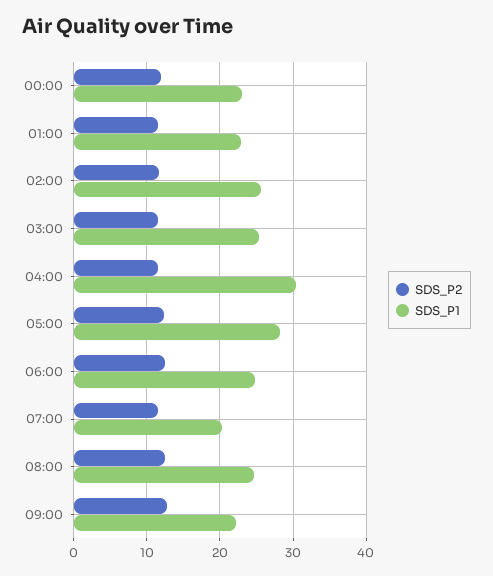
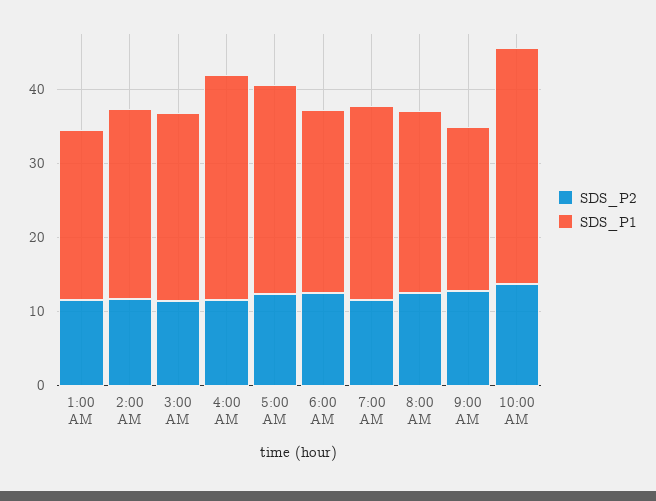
SDS_P2, 00:00: 12 -> none
SDS_P1, 00:00: 23 -> none
SDS_P1, 07:00: 20 -> 26
SDS_P2, 10:00 AM: none -> 14
SDS_P1, 10:00 AM: none -> 32

